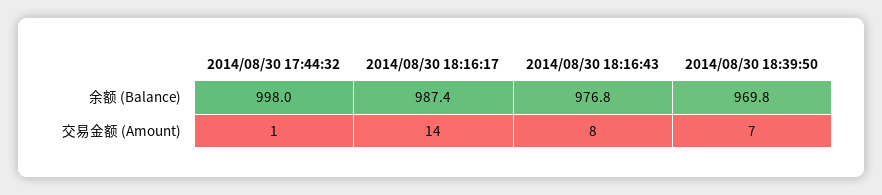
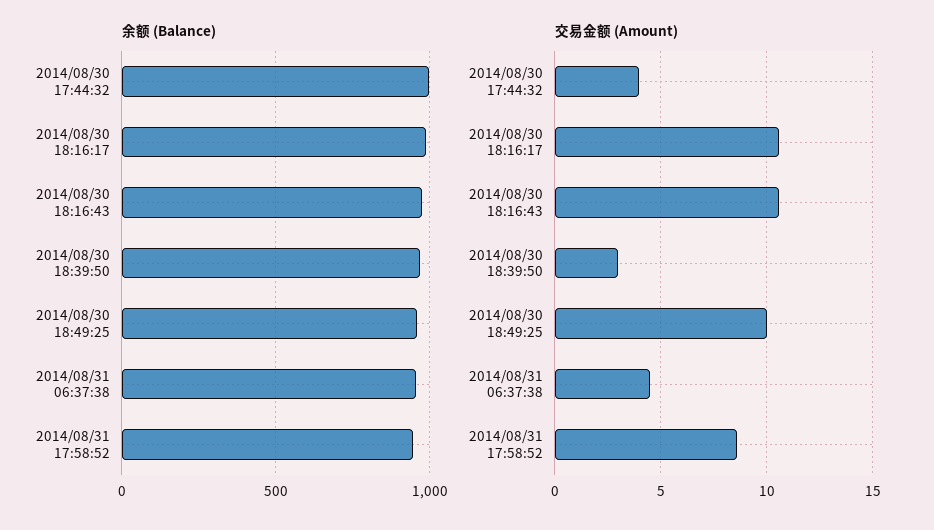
交易金额 (Amount), 2014/08/30 17:44:32: 1 -> 4
交易金额 (Amount), 2014/08/30 18:16:17: 14 -> 10.5
交易金额 (Amount), 2014/08/30 18:16:43: 8 -> 10.5
交易金额 (Amount), 2014/08/30 18:39:50: 7 -> 3
余额 (Balance), 2014/08/30 18:49:25: none -> 950
余额 (Balance), 2014/08/31 06:37:38: none -> 950
余额 (Balance), 2014/08/31 17:58:52: none -> 950
交易金额 (Amount), 2014/08/30 18:49:25: none -> 10
交易金额 (Amount), 2014/08/31 06:37:38: none -> 4.5
交易金额 (Amount), 2014/08/31 17:58:52: none -> 8.5

